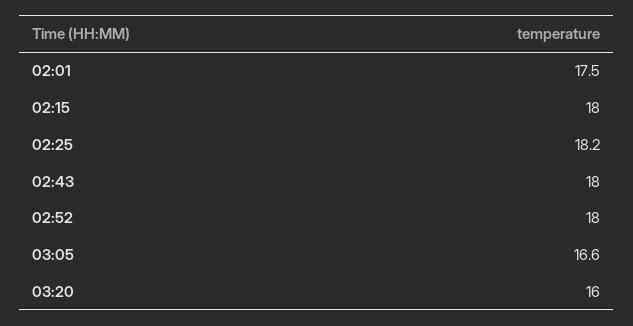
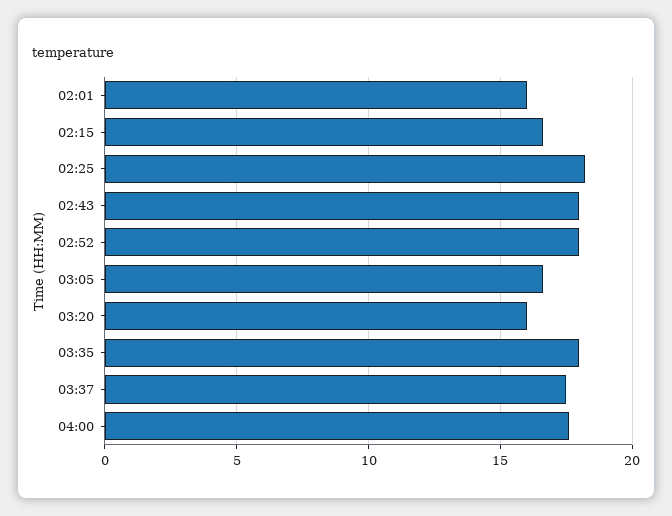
02:01: 17.5 -> 16
02:15: 18 -> 16.5
03:35: none -> 18
03:37: none -> 17.5
04:00: none -> 17.5

